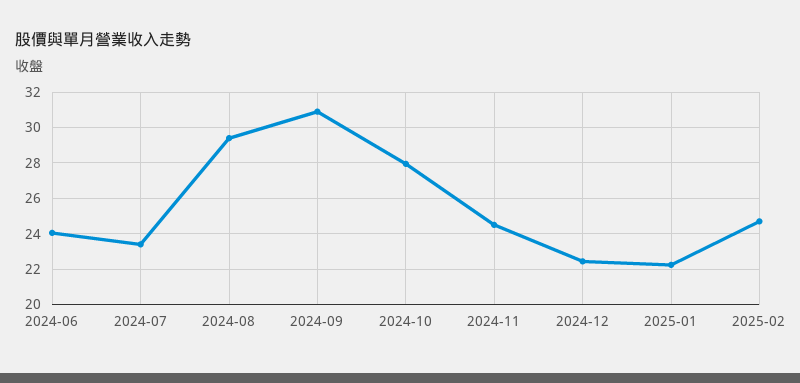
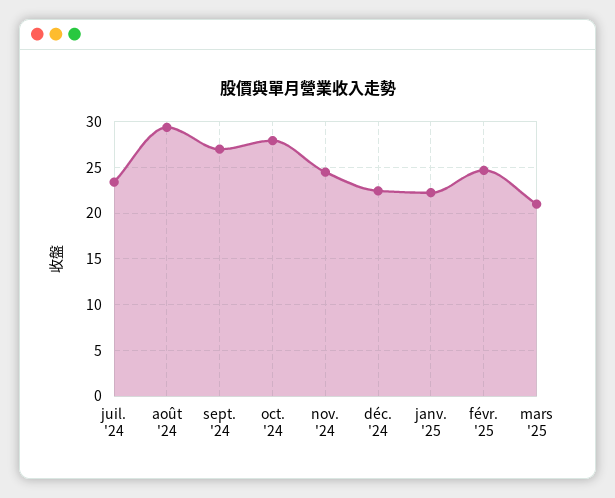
2024-06: 24 -> none
2024-09: 31 -> 27
mars '25: none -> 21

